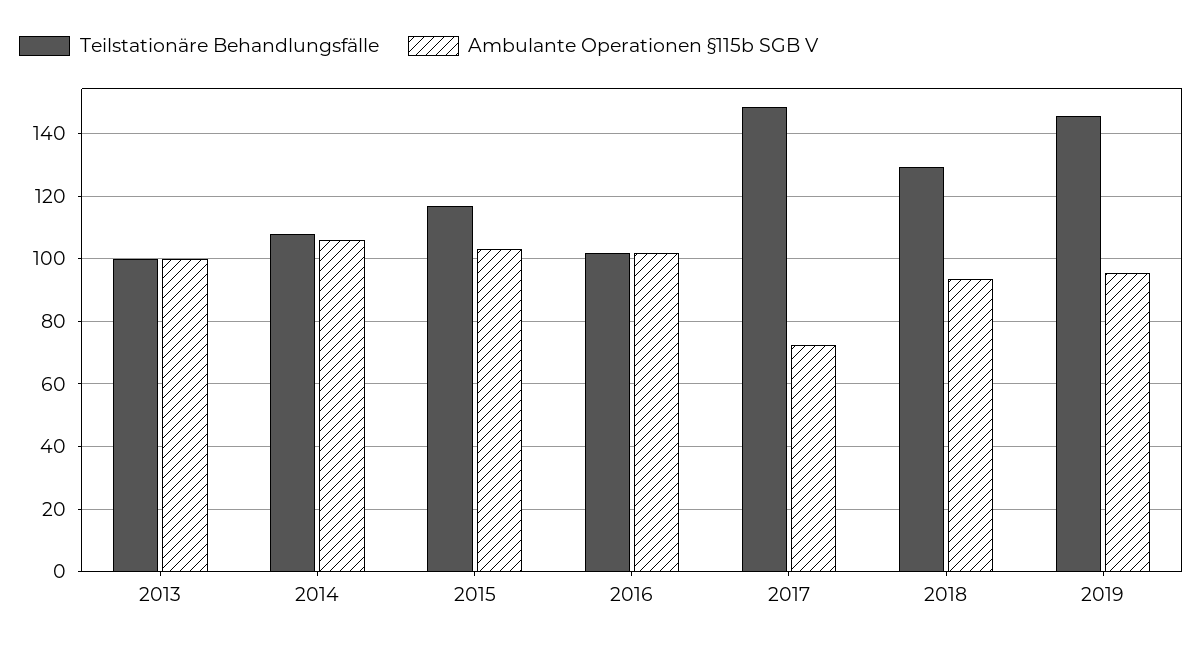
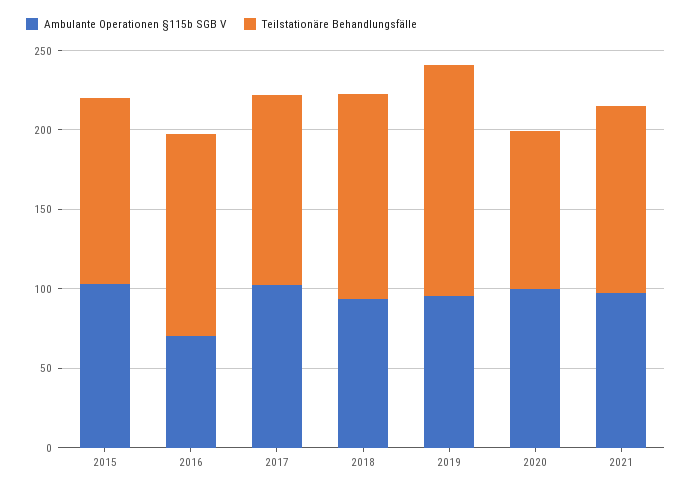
Teilstationäre Behandlungsfälle, 2013: 100 -> none
Ambulante Operationen §115b SGB V, 2013: 100 -> none
Teilstationäre Behandlungsfälle, 2014: 108 -> none
Ambulante Operationen §115b SGB V, 2014: 106 -> none
Teilstationäre Behandlungsfälle, 2016: 102 -> 130
Ambulante Operationen §115b SGB V, 2016: 102 -> 70
Teilstationäre Behandlungsfälle, 2017: 148 -> 120
Ambulante Operationen §115b SGB V, 2017: 72 -> 100
Ambulante Operationen §115b SGB V, 2020: none -> 100
Teilstationäre Behandlungsfälle, 2020: none -> 100
Ambulante Operationen §115b SGB V, 2021: none -> 100
Teilstationäre Behandlungsfälle, 2021: none -> 120

